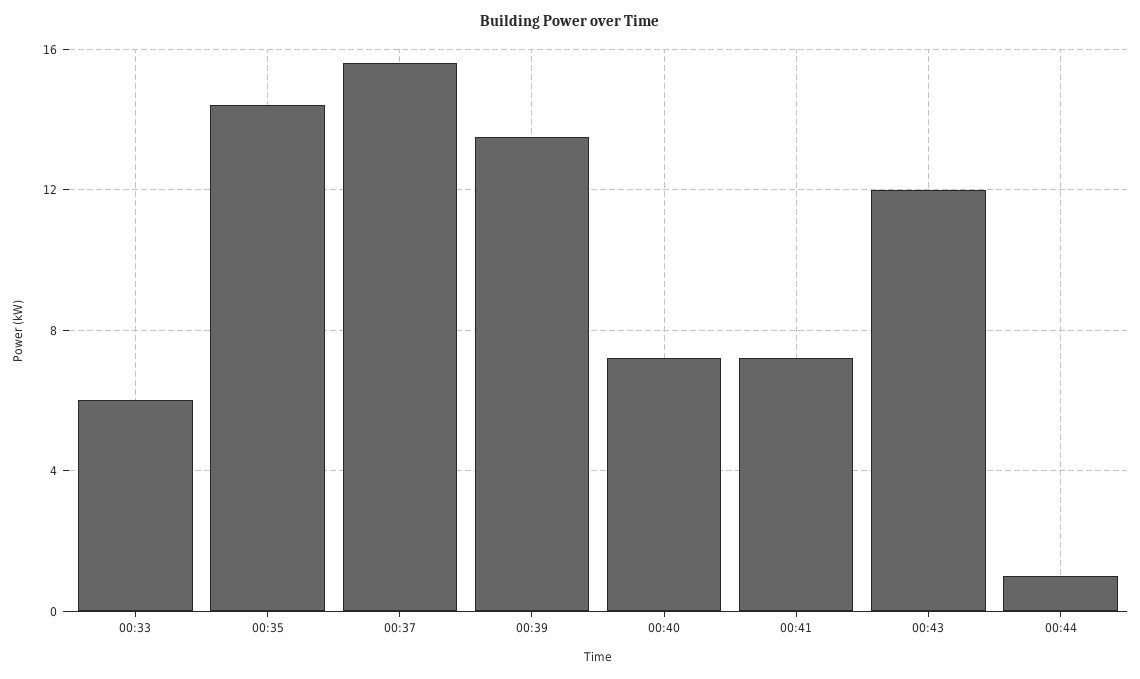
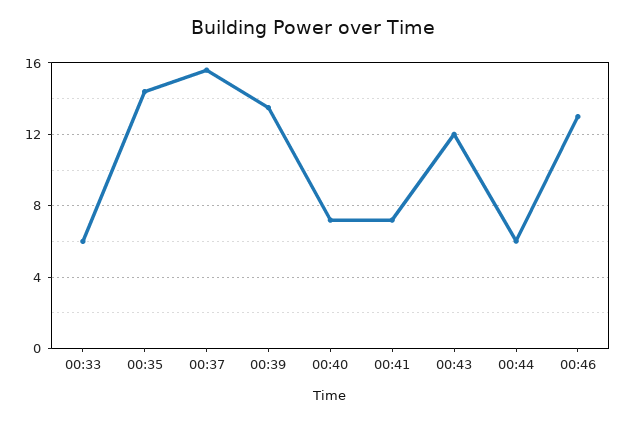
00:44: 1 -> 6
00:46: none -> 13

